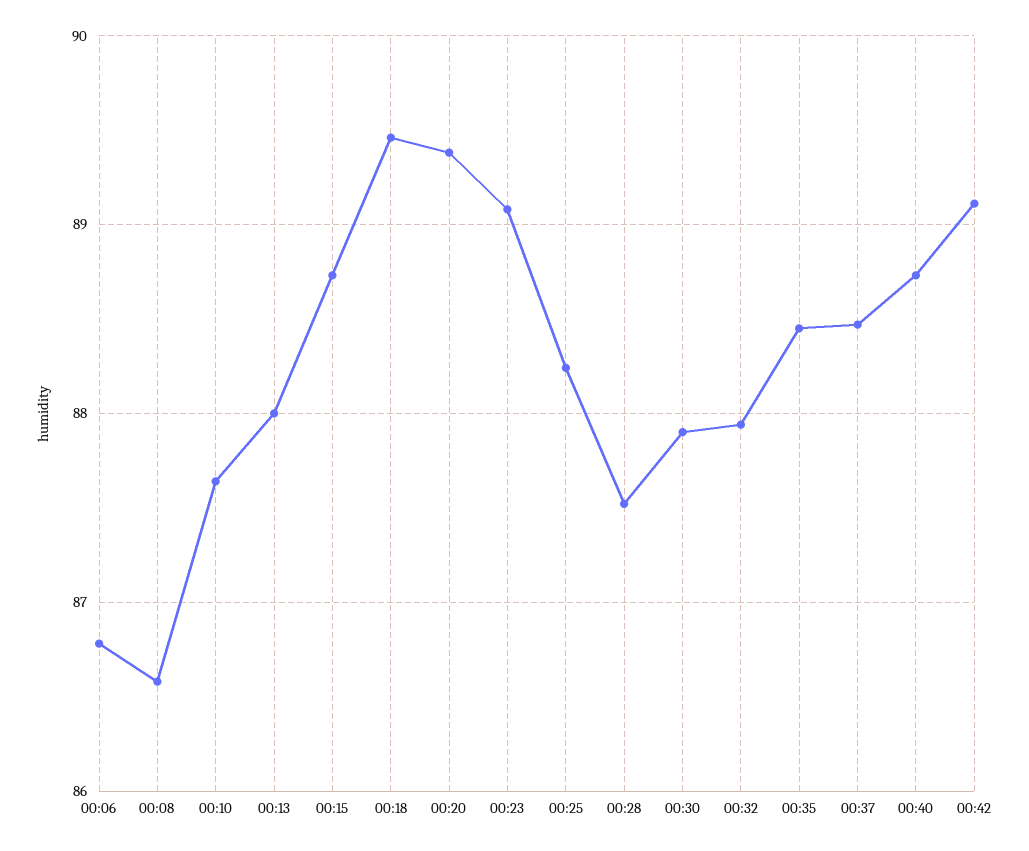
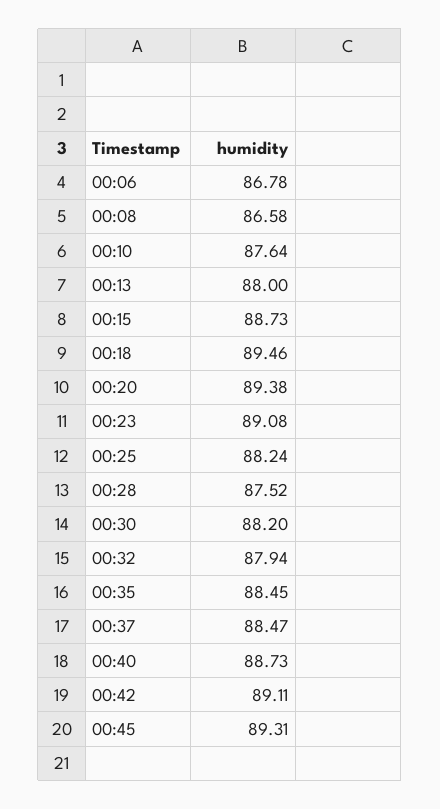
00:30: 87.9 -> 88.2
00:45: none -> 89.31

